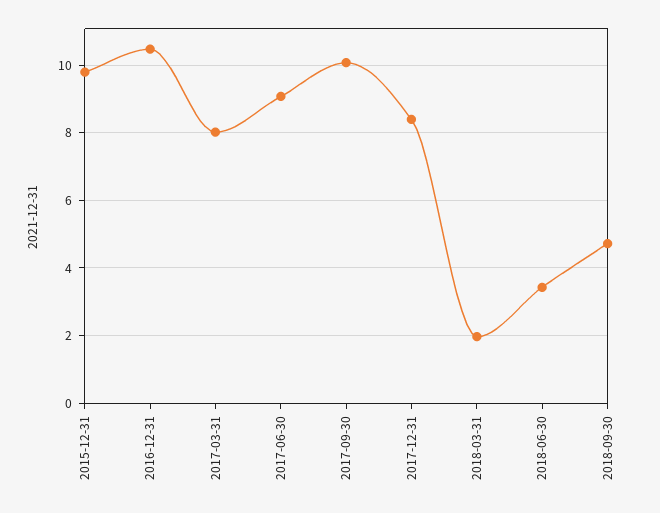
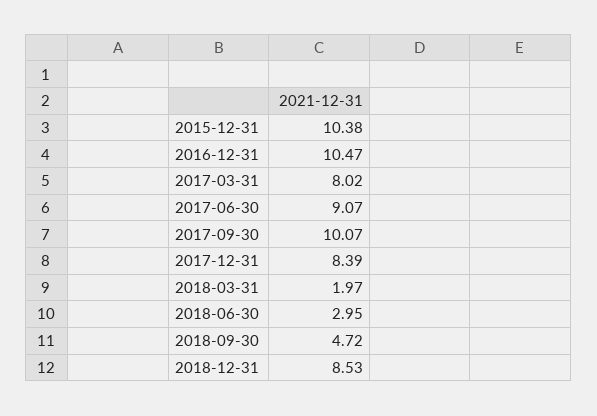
2015-12-31: 9.8 -> 10.38
2018-06-30: 3.4 -> 2.95
2018-12-31: none -> 8.53

